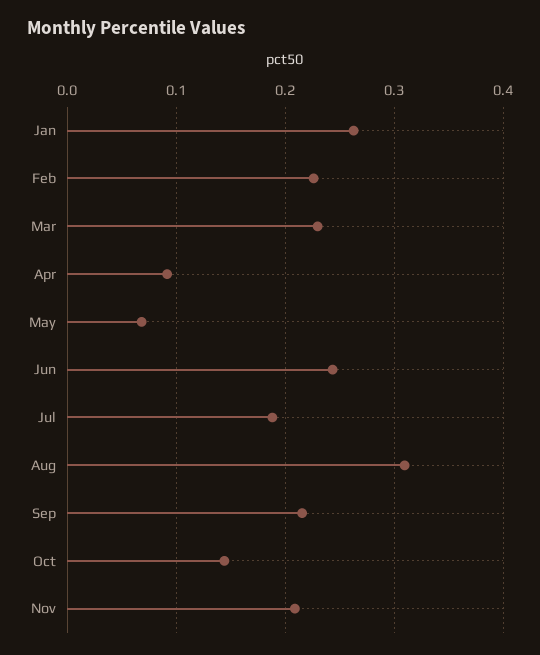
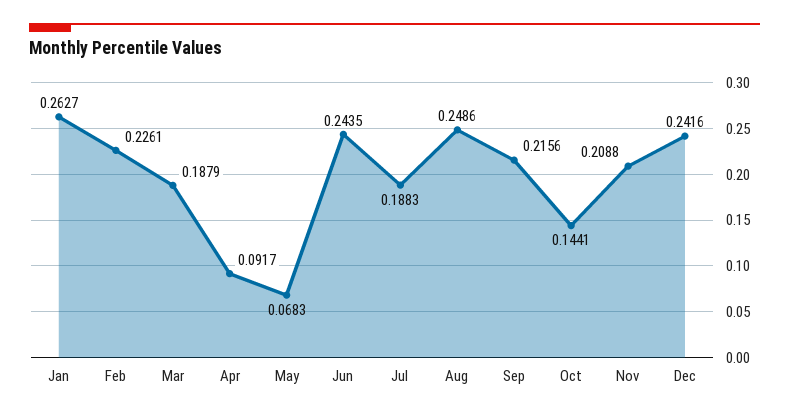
Mar: 0.23 -> 0.1879
Aug: 0.31 -> 0.2486
Dec: none -> 0.2416

